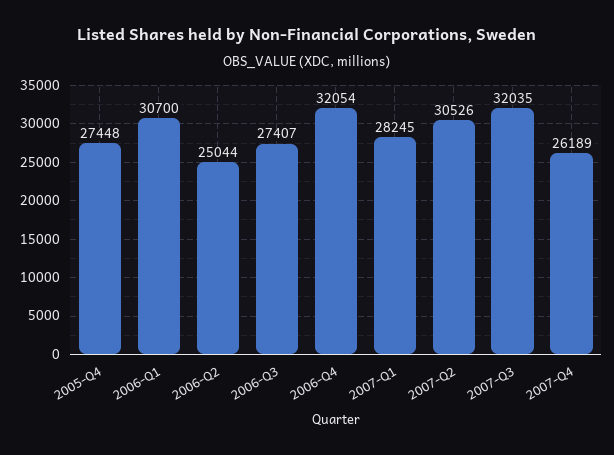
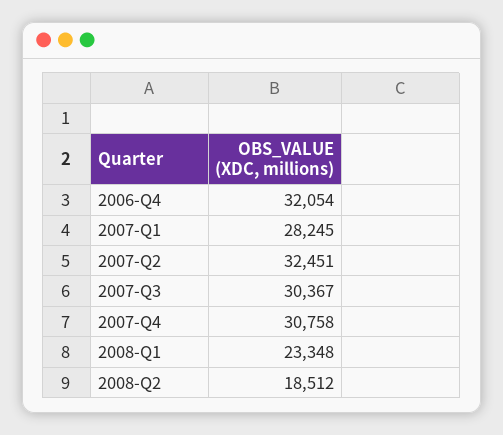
2005-Q4: 27448 -> none
2006-Q1: 30700 -> none
2006-Q2: 25044 -> none
2006-Q3: 27407 -> none
2007-Q2: 30526 -> 32451
2007-Q3: 32035 -> 30367
2007-Q4: 26189 -> 30758
2008-Q1: none -> 23348
2008-Q2: none -> 18512

